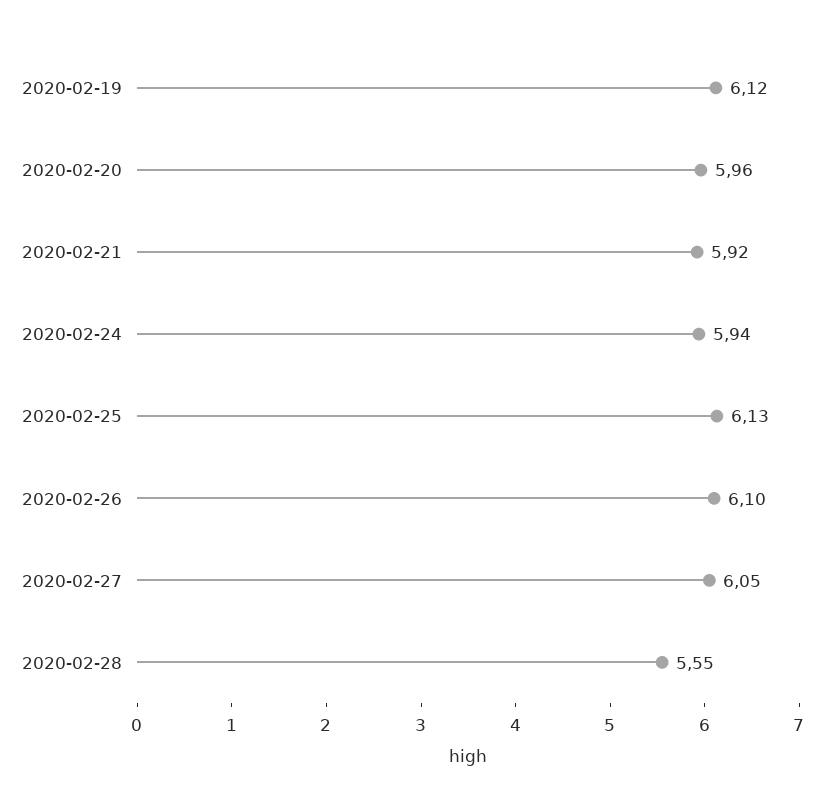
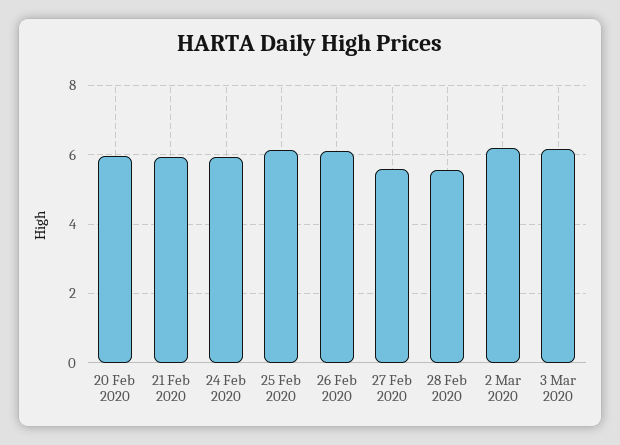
2020-02-19: 6.12 -> none
2020-02-27: 6.05 -> 5.6
2 Mar 2020: none -> 6.2
3 Mar 2020: none -> 6.2

